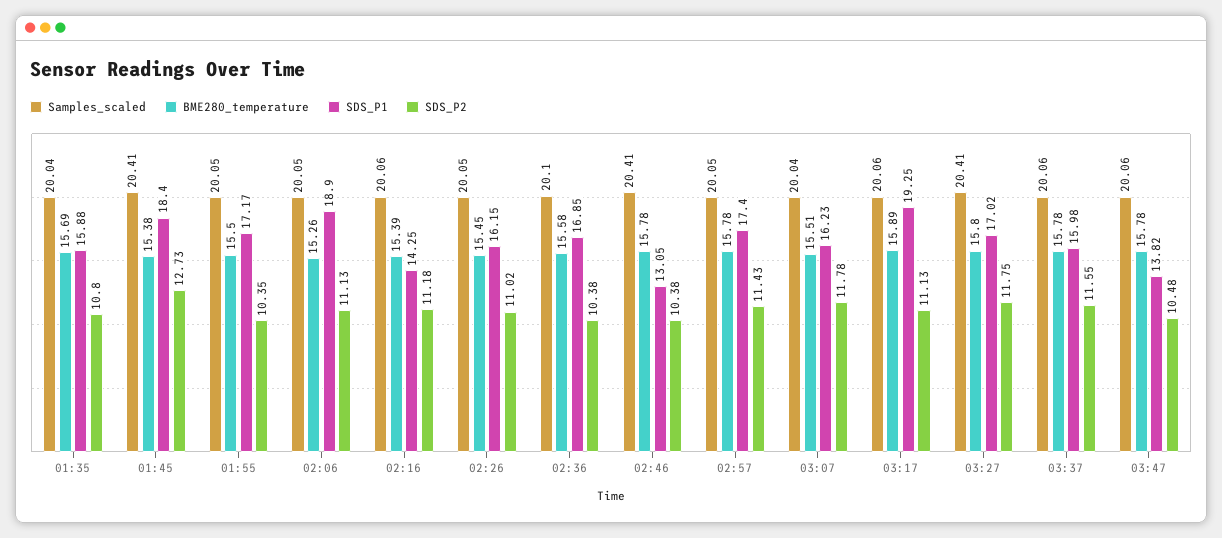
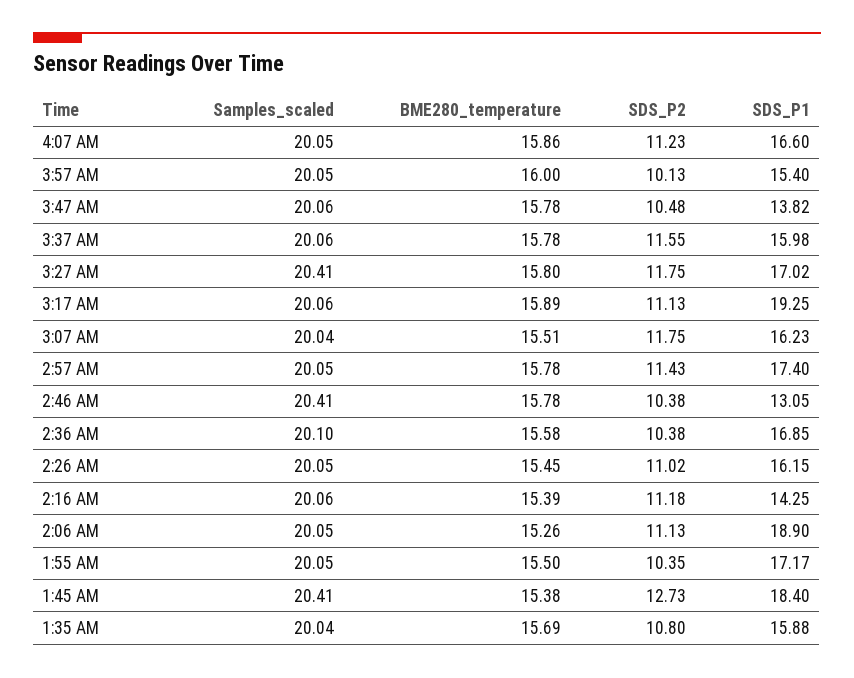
SDS_P2, 03:07: 11.78 -> 11.75
Samples_scaled, 4:07 AM: none -> 20.05
BME280_temperature, 4:07 AM: none -> 15.86
SDS_P2, 4:07 AM: none -> 11.23
SDS_P1, 4:07 AM: none -> 16.6
Samples_scaled, 3:57 AM: none -> 20.05
BME280_temperature, 3:57 AM: none -> 16
SDS_P2, 3:57 AM: none -> 10.13
SDS_P1, 3:57 AM: none -> 15.4

